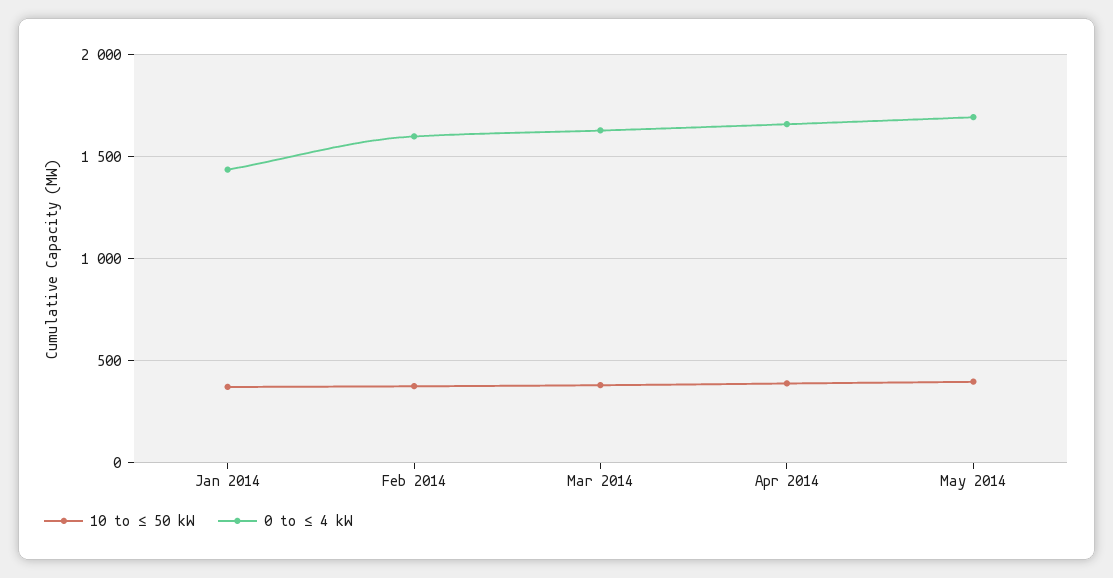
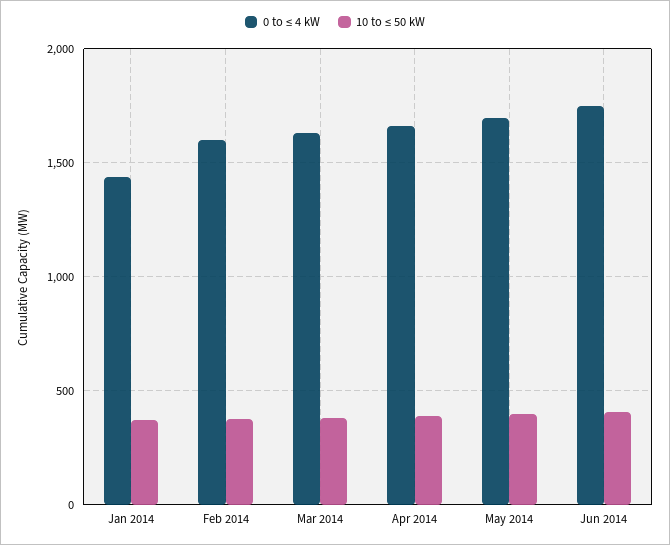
0 to ≤ 4 kW, Jun 2014: none -> 1750
10 to ≤ 50 kW, Jun 2014: none -> 400

